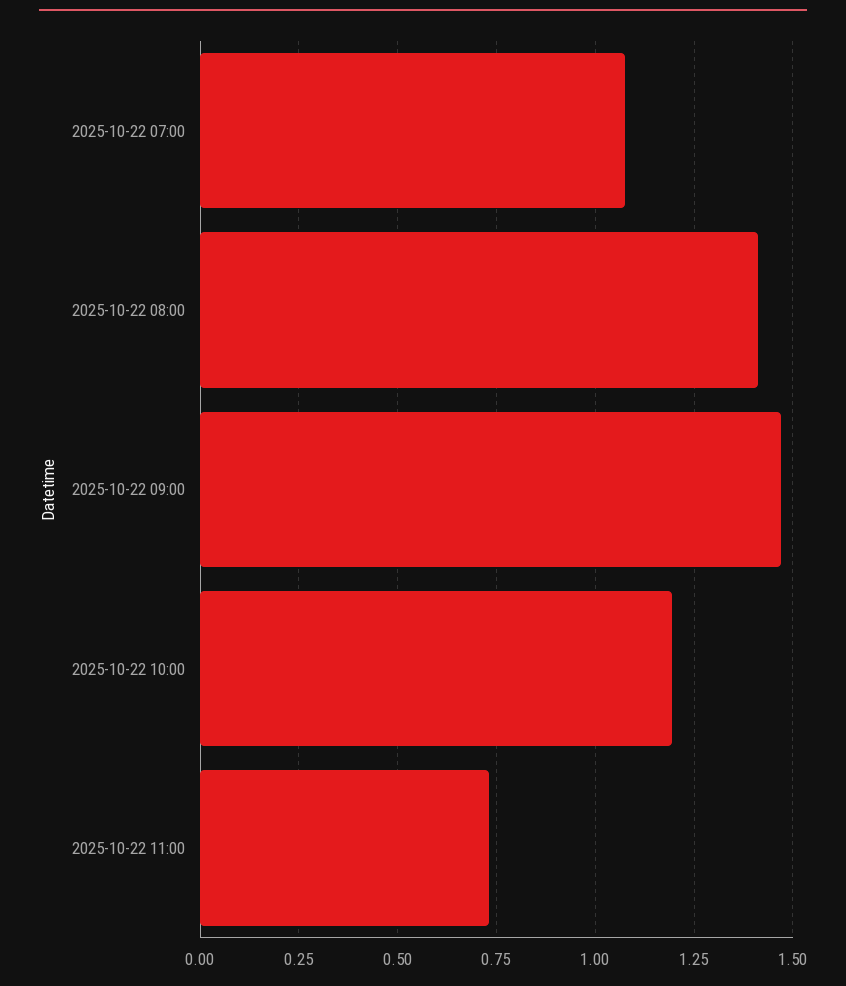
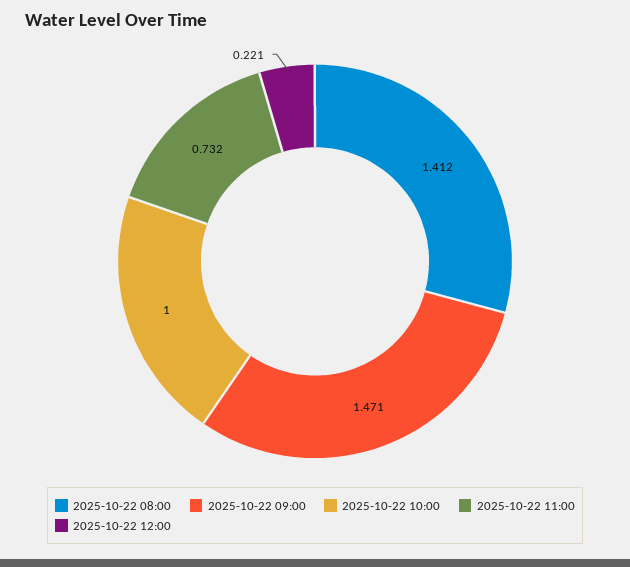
2025-10-22 07:00: 1.075 -> none
2025-10-22 10:00: 1.2 -> 1
2025-10-22 12:00: none -> 0.221

